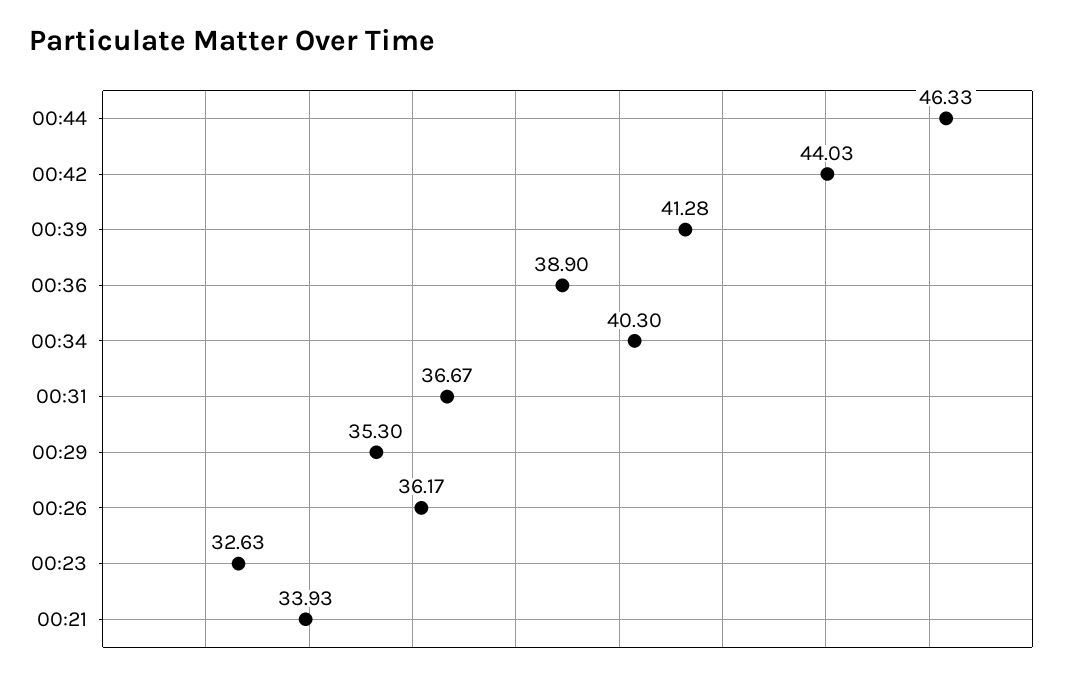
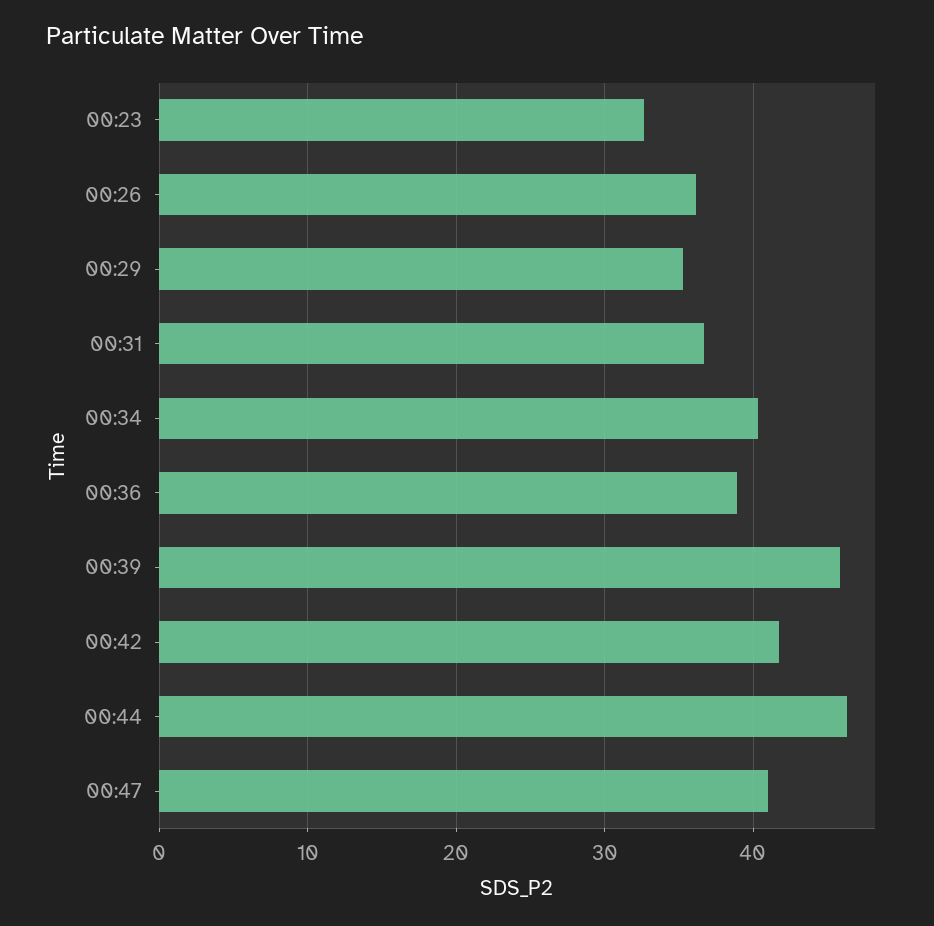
00:42: 44.03 -> 42
00:39: 41.28 -> 46
00:21: 33.93 -> none
00:47: none -> 41

